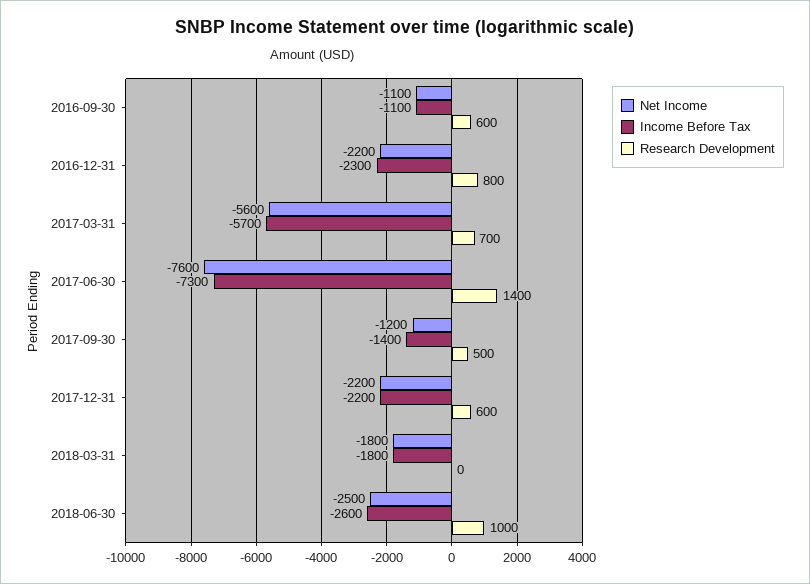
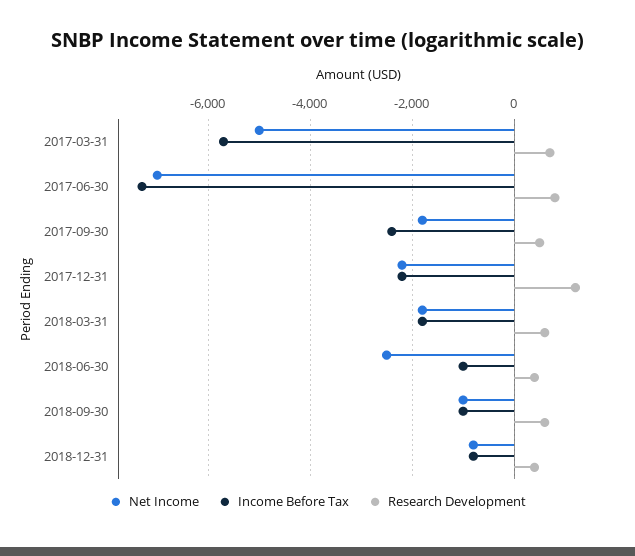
Net Income, 2016-09-30: -1100 -> none
Income Before Tax, 2016-09-30: -1100 -> none
Research Development, 2016-09-30: 600 -> none
Net Income, 2016-12-31: -2200 -> none
Income Before Tax, 2016-12-31: -2300 -> none
Research Development, 2016-12-31: 800 -> none
Net Income, 2017-03-31: -5600 -> -5000
Net Income, 2017-06-30: -7600 -> -7000
Research Development, 2017-06-30: 1400 -> 800
Net Income, 2017-09-30: -1200 -> -1800
Income Before Tax, 2017-09-30: -1400 -> -2400
Research Development, 2017-12-31: 600 -> 1200
Research Development, 2018-03-31: 0 -> 600
Income Before Tax, 2018-06-30: -2600 -> -1000
Research Development, 2018-06-30: 1000 -> 400
Net Income, 2018-09-30: none -> -1000
Income Before Tax, 2018-09-30: none -> -1000
Research Development, 2018-09-30: none -> 600
Net Income, 2018-12-31: none -> -800
Income Before Tax, 2018-12-31: none -> -800
Research Development, 2018-12-31: none -> 400

